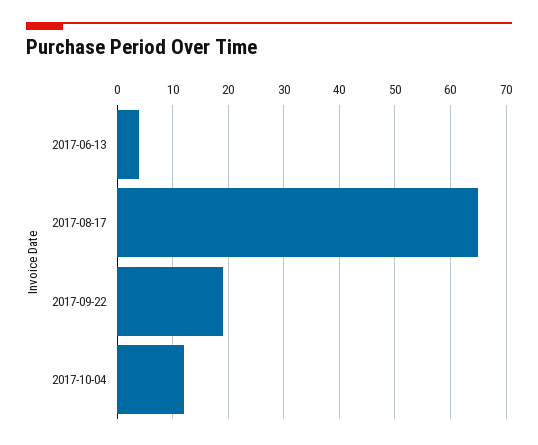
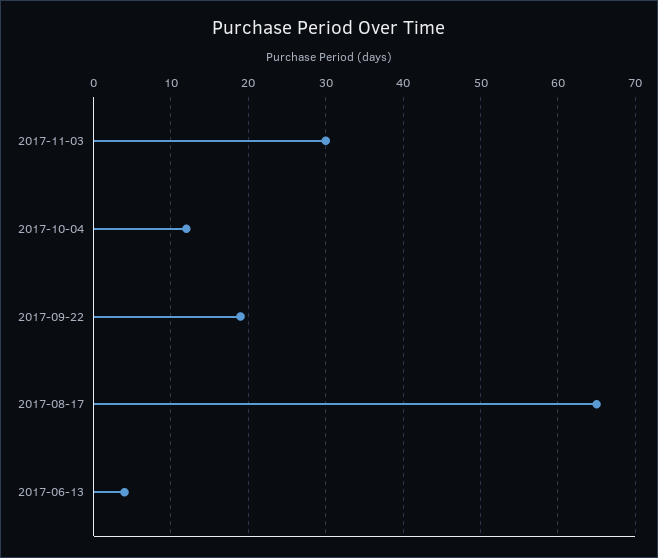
2017-11-03: none -> 30

